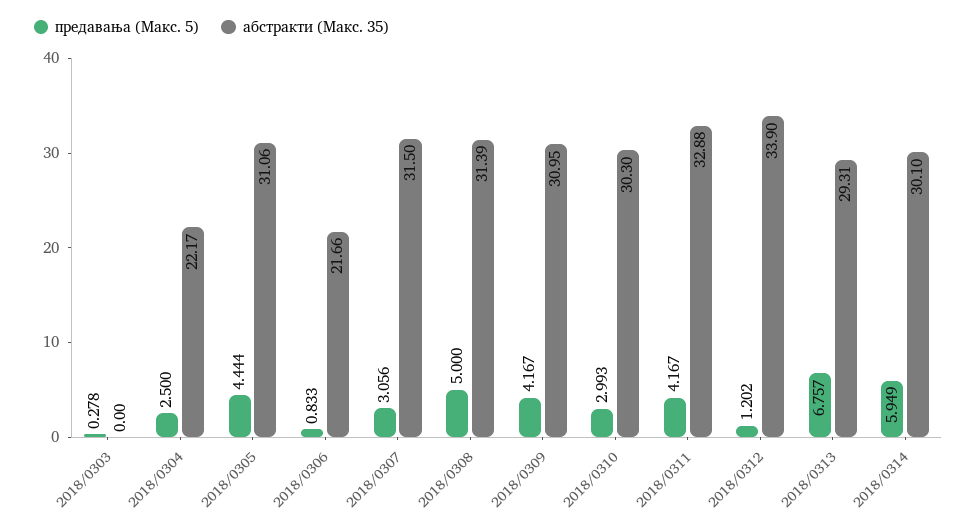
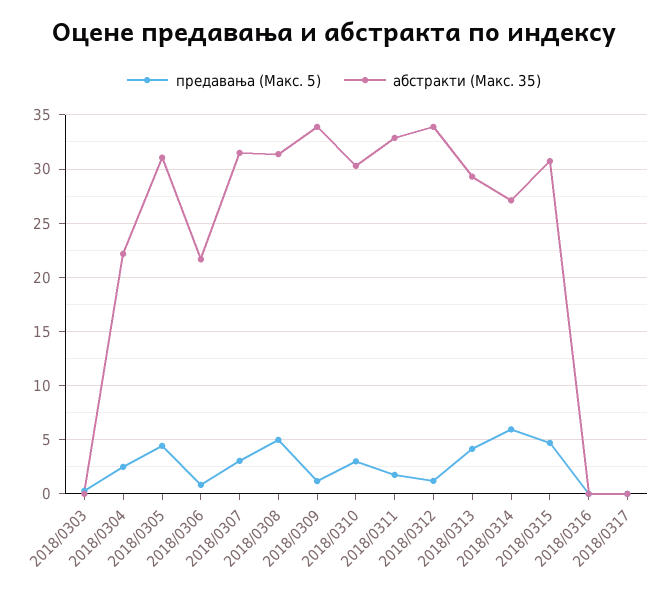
предавања (Макс. 5), 2018/0309: 4.167 -> 1
абстракти (Макс. 35), 2018/0309: 30.95 -> 34
предавања (Макс. 5), 2018/0311: 4.167 -> 2
предавања (Макс. 5), 2018/0313: 6.757 -> 4
абстракти (Макс. 35), 2018/0314: 30.1 -> 27
предавања (Макс. 5), 2018/0315: none -> 5
абстракти (Макс. 35), 2018/0315: none -> 31
предавања (Макс. 5), 2018/0316: none -> 0
абстракти (Макс. 35), 2018/0316: none -> 0
предавања (Макс. 5), 2018/0317: none -> 0
абстракти (Макс. 35), 2018/0317: none -> 0

